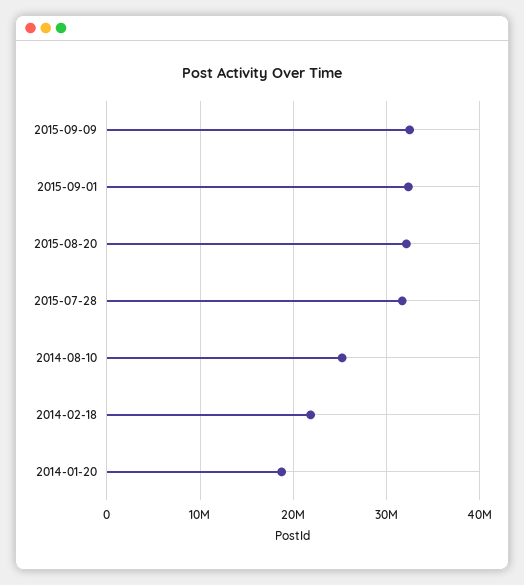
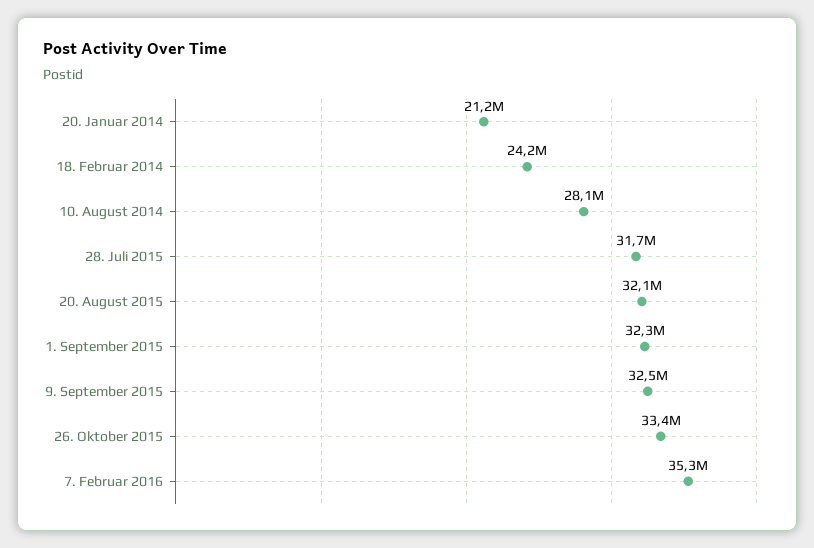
2014-08-10: 25000000 -> 28100000
2014-02-18: 22000000 -> 24200000
2014-01-20: 19000000 -> 21200000
26. Oktober 2015: none -> 33400000
7. Februar 2016: none -> 35300000

